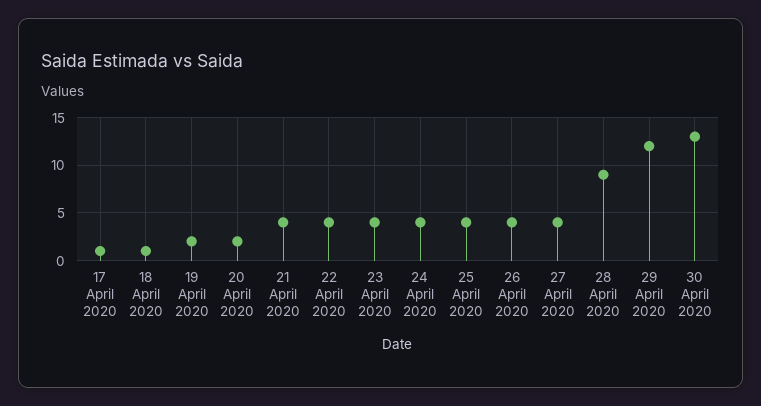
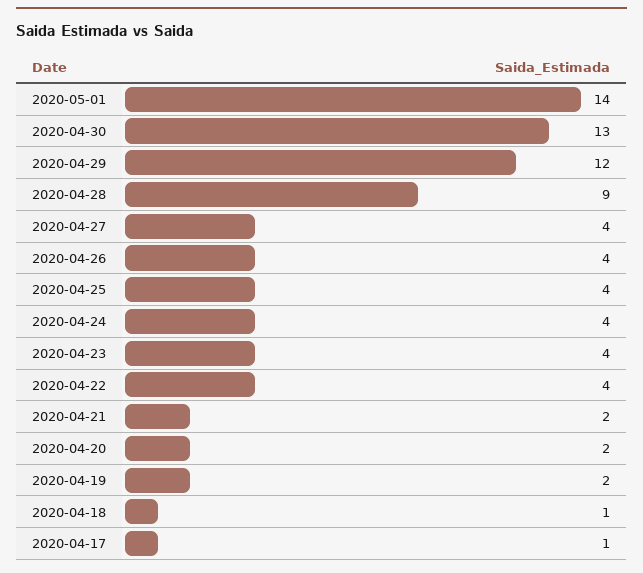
21 April 2020: 4 -> 2
2020-05-01: none -> 14

